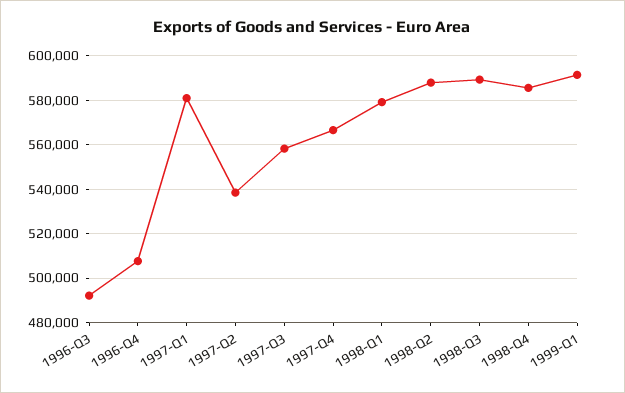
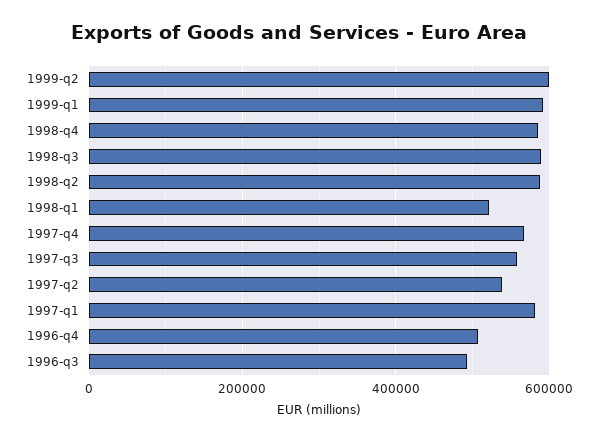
1998-Q1: 580000 -> 520000
1999-q2: none -> 600000

